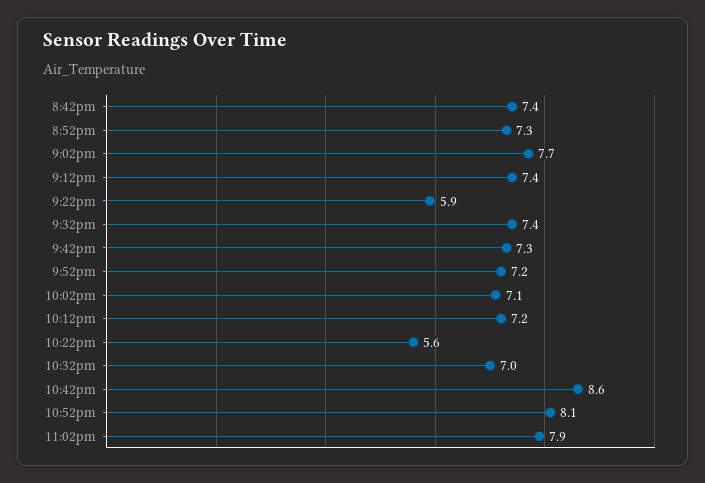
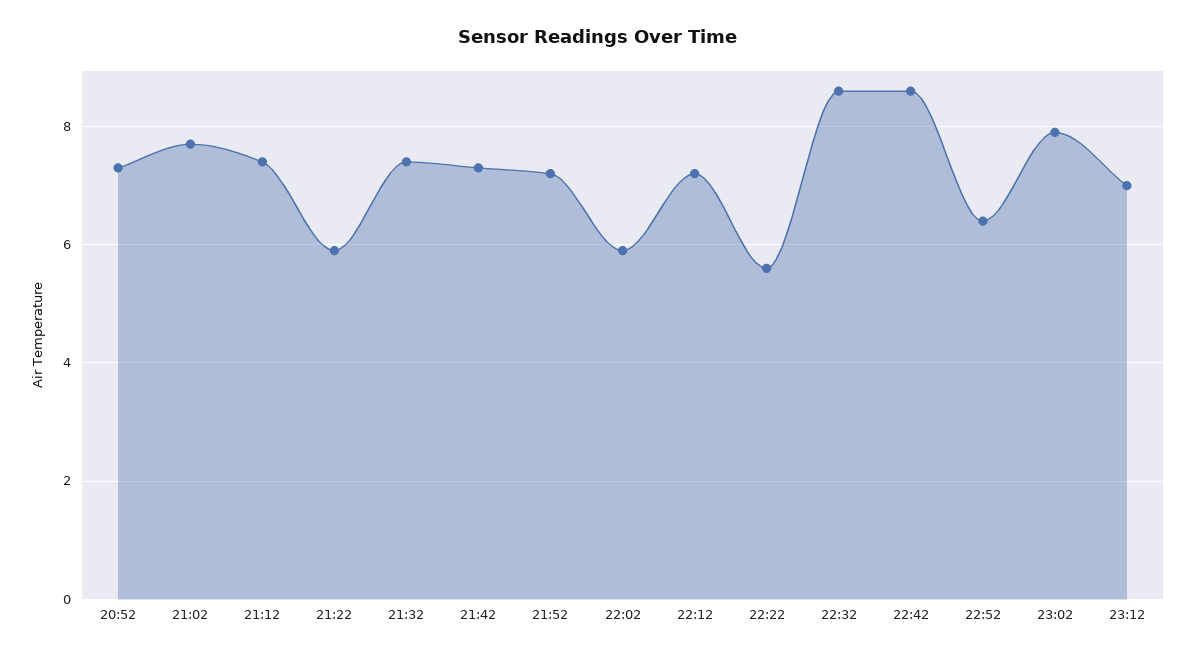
8:42pm: 7.4 -> none
10:02pm: 7.1 -> 6
10:32pm: 7 -> 8.5
10:52pm: 8.1 -> 6.5
23:12: none -> 7

